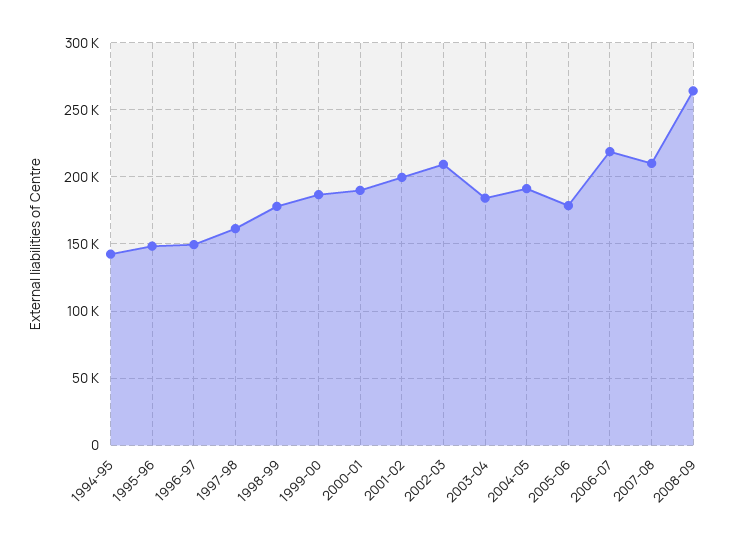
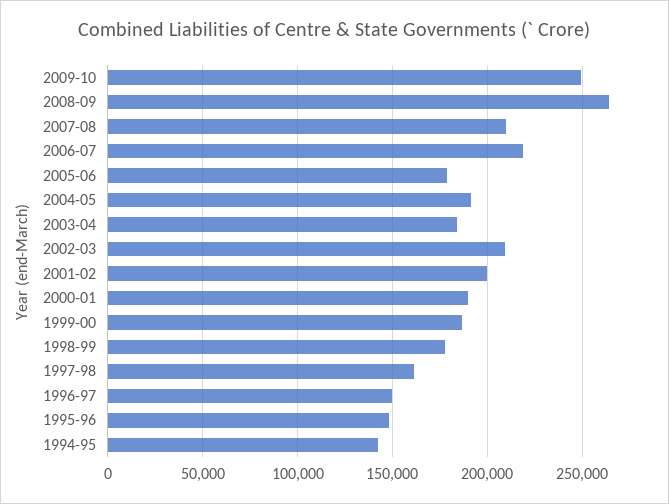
2009-10: none -> 250000

